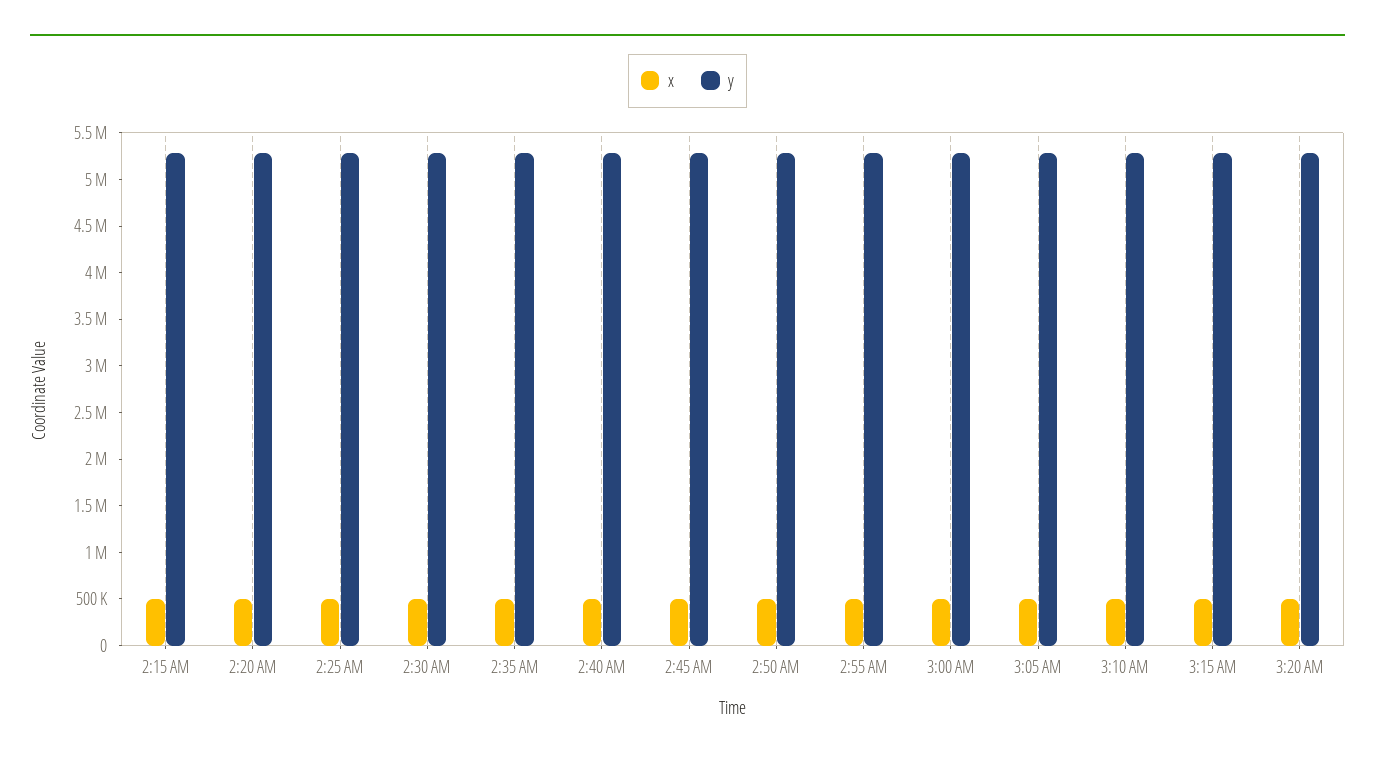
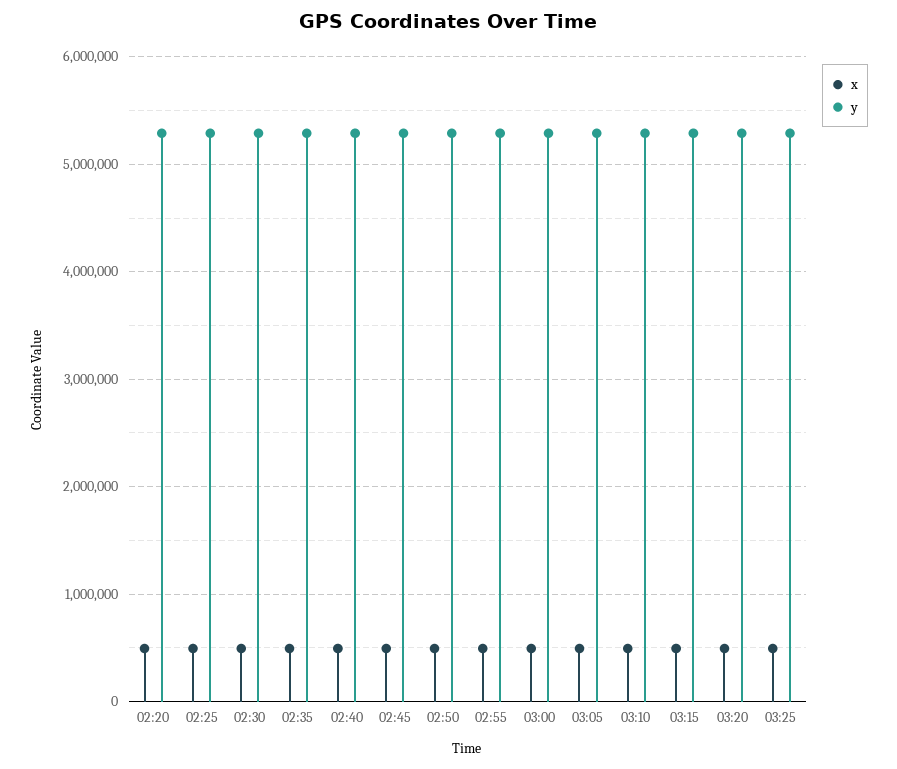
x, 2:15 AM: 500000 -> none
y, 2:15 AM: 5300000 -> none
x, 03:25: none -> 500000
y, 03:25: none -> 5300000

